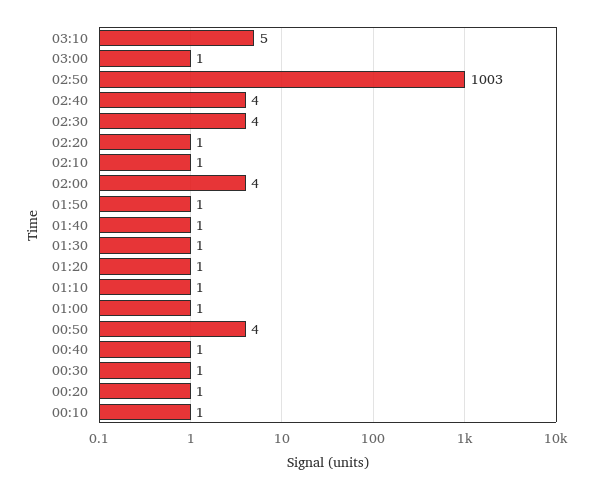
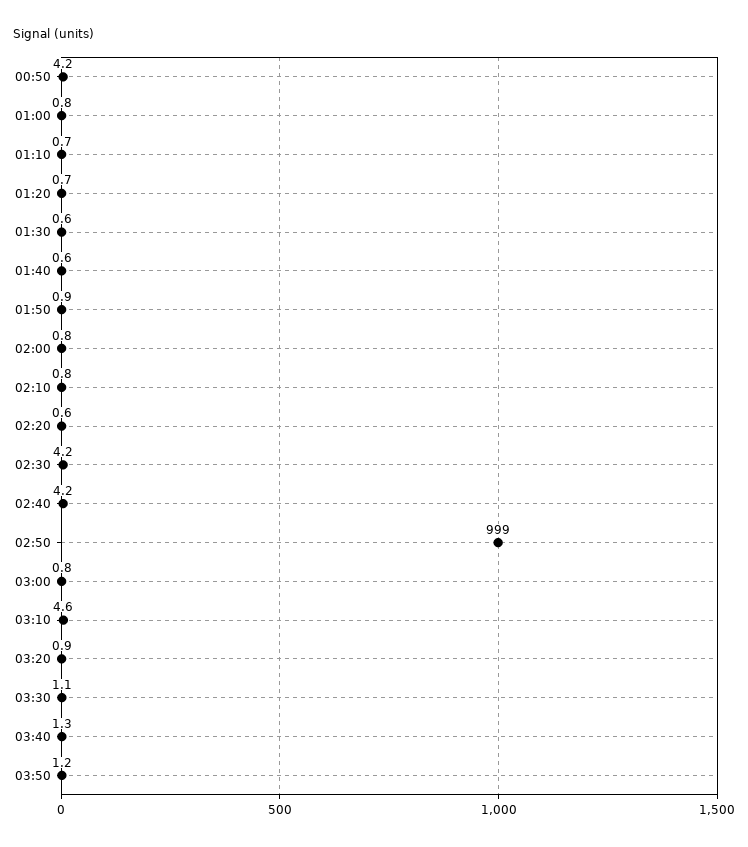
02:50: 1003 -> 999
02:00: 4 -> 0.8
00:40: 1 -> none
00:30: 1 -> none
00:20: 1 -> none
00:10: 1 -> none
03:20: none -> 0.9
03:30: none -> 1.1
03:40: none -> 1.3
03:50: none -> 1.2

